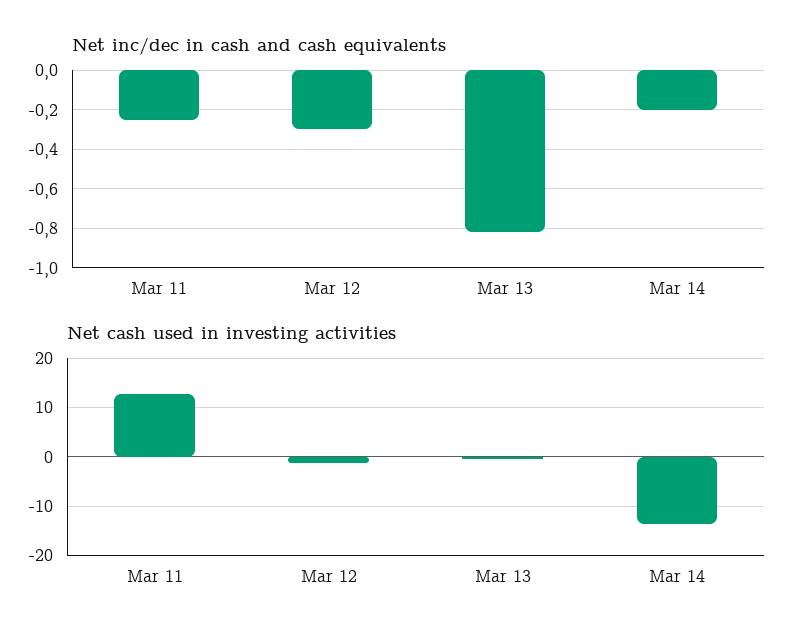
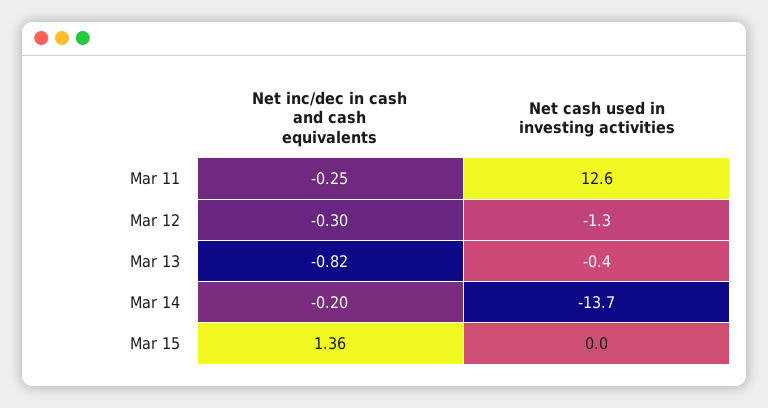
Net inc/dec in cash and cash equivalents, Mar 15: none -> 1.36
Net cash used in investing activities, Mar 15: none -> 0

